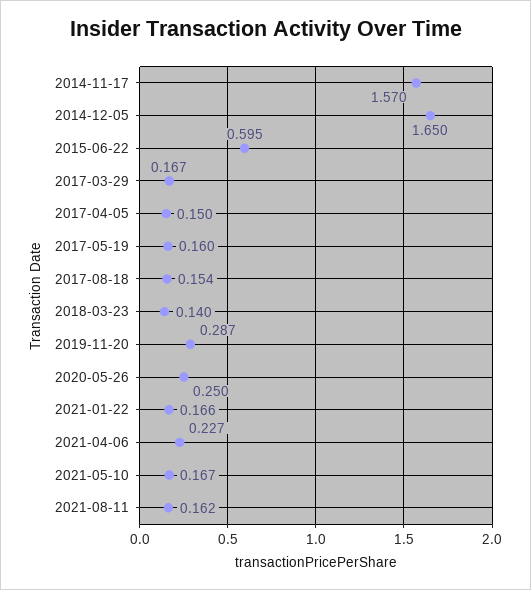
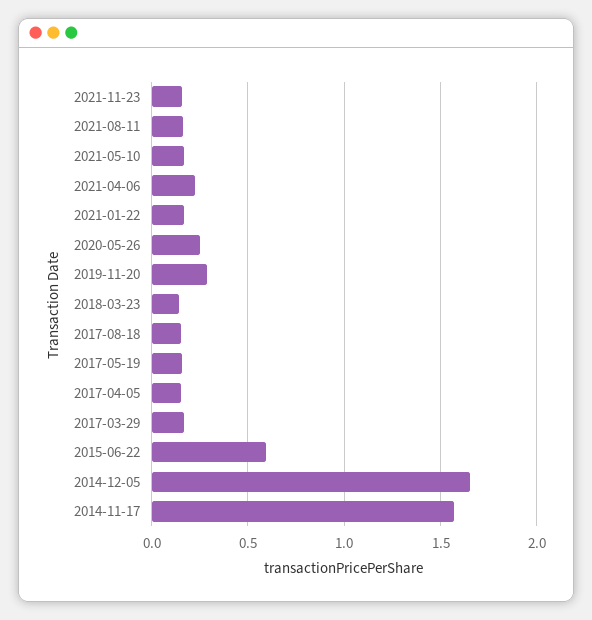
2021-11-23: none -> 0.15

